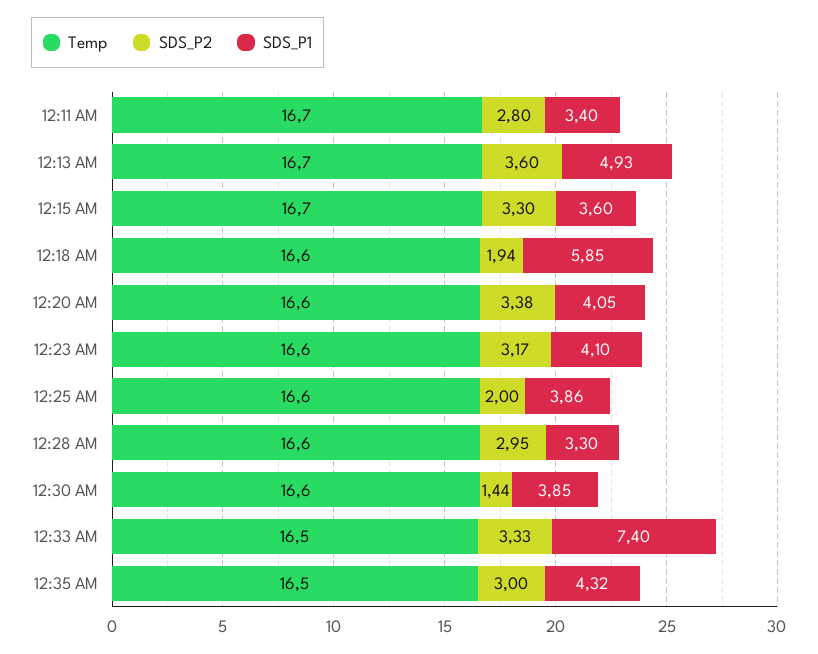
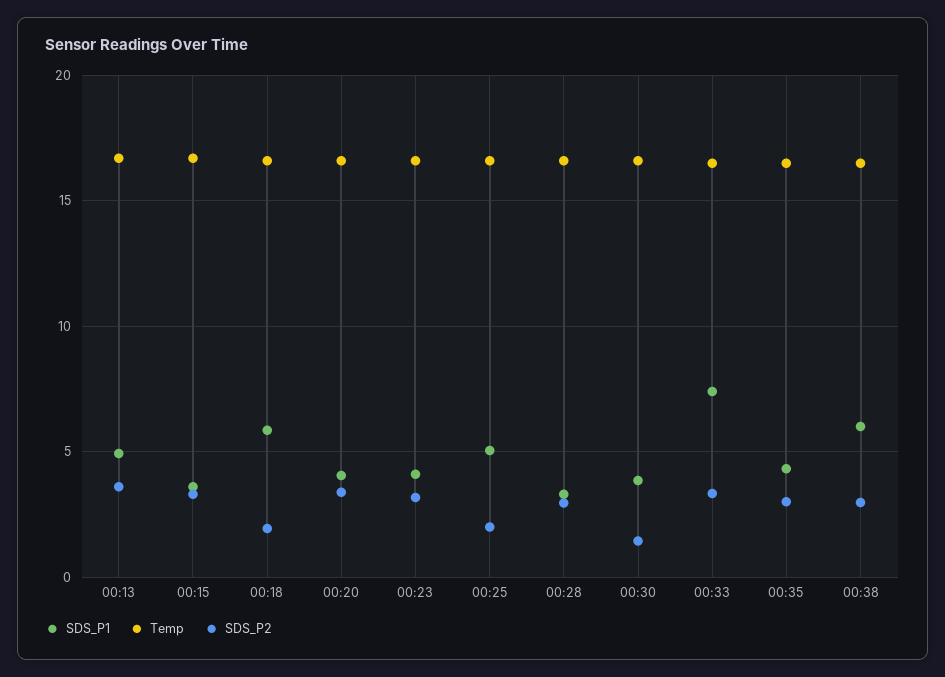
Temp, 12:11 AM: 16.7 -> none
SDS_P2, 12:11 AM: 2.8 -> none
SDS_P1, 12:11 AM: 3.4 -> none
SDS_P1, 12:25 AM: 3.86 -> 5
SDS_P1, 00:38: none -> 6
Temp, 00:38: none -> 16.5
SDS_P2, 00:38: none -> 3

